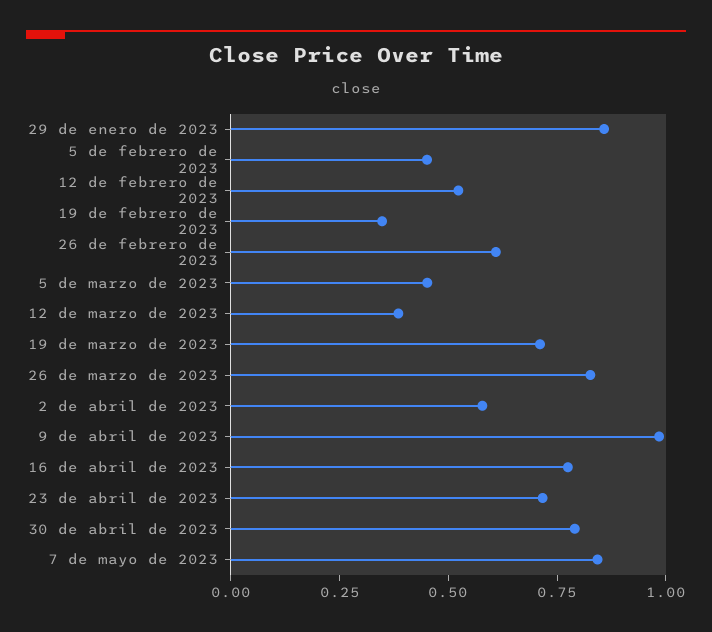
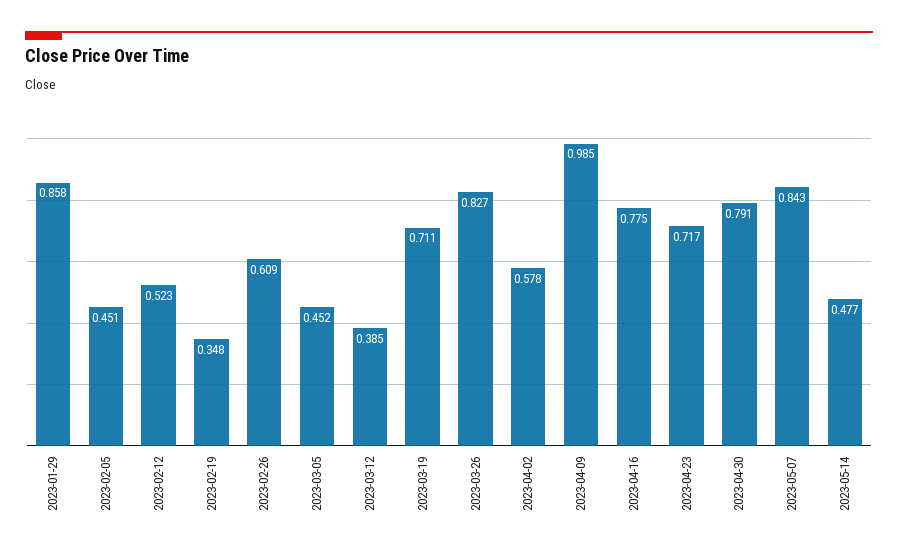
2023-05-14: none -> 0.477

